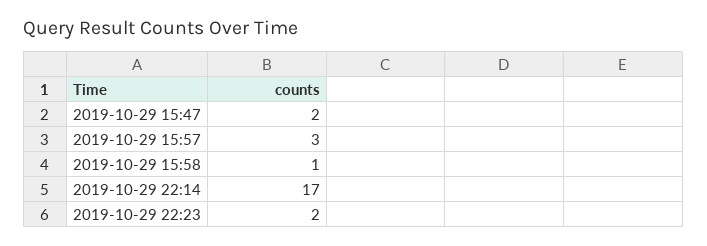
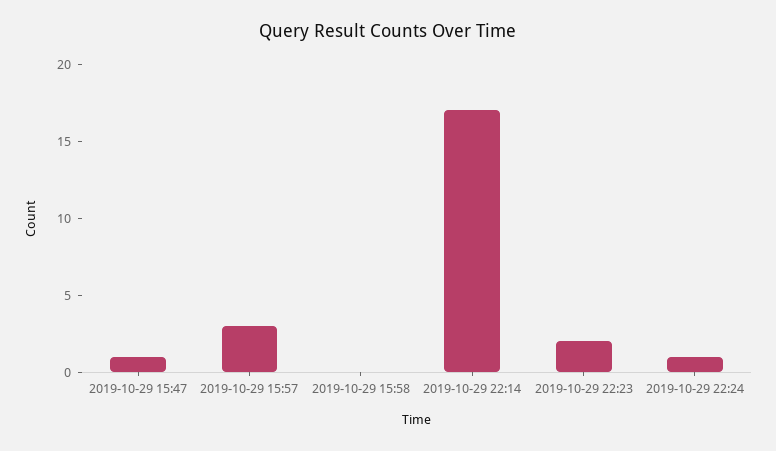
2019-10-29 15:47: 2 -> 1
2019-10-29 15:58: 1 -> 0
2019-10-29 22:24: none -> 1

